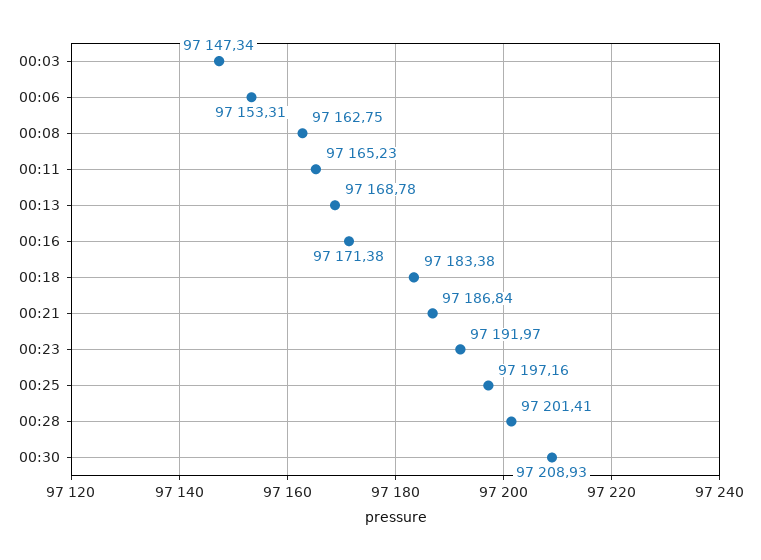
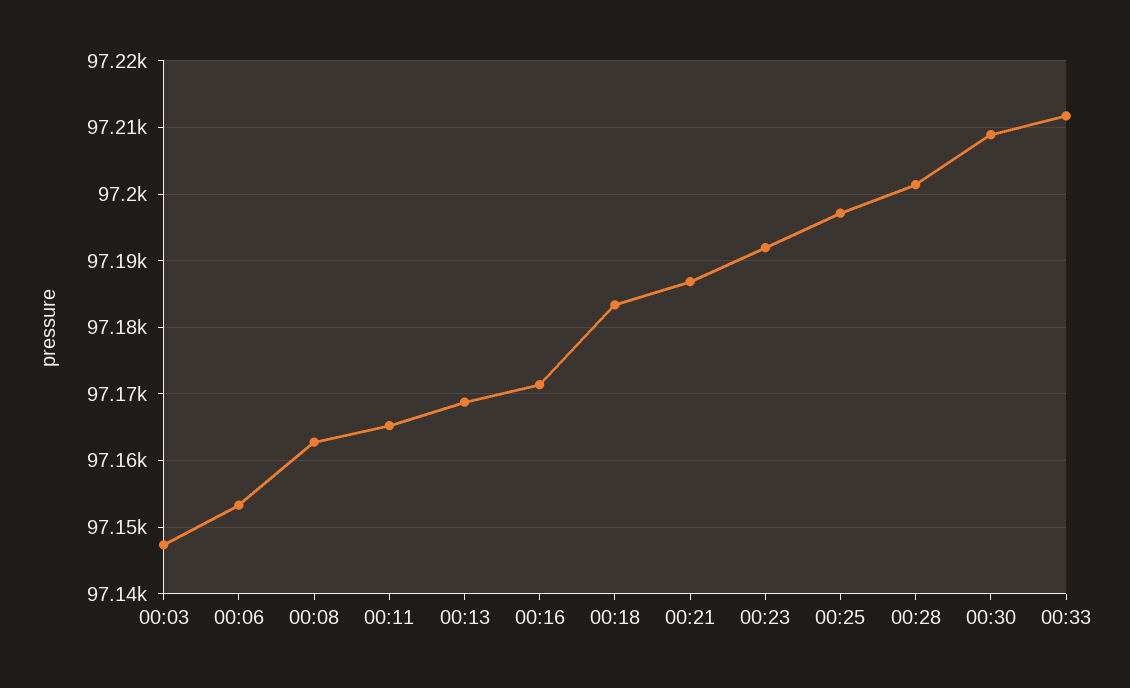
00:33: none -> 97212

